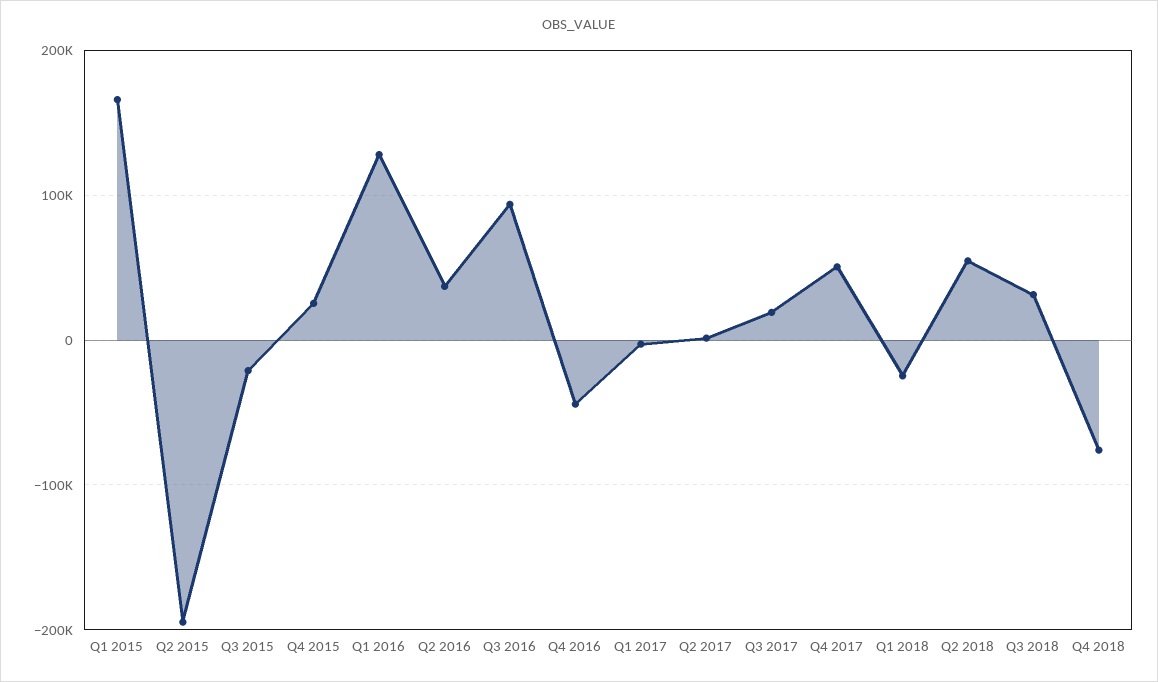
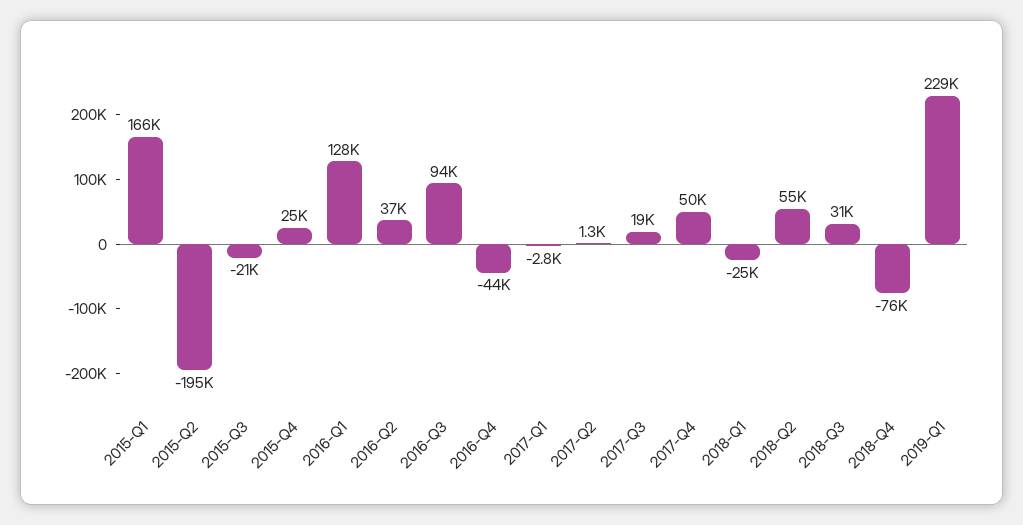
2019-Q1: none -> 229000

